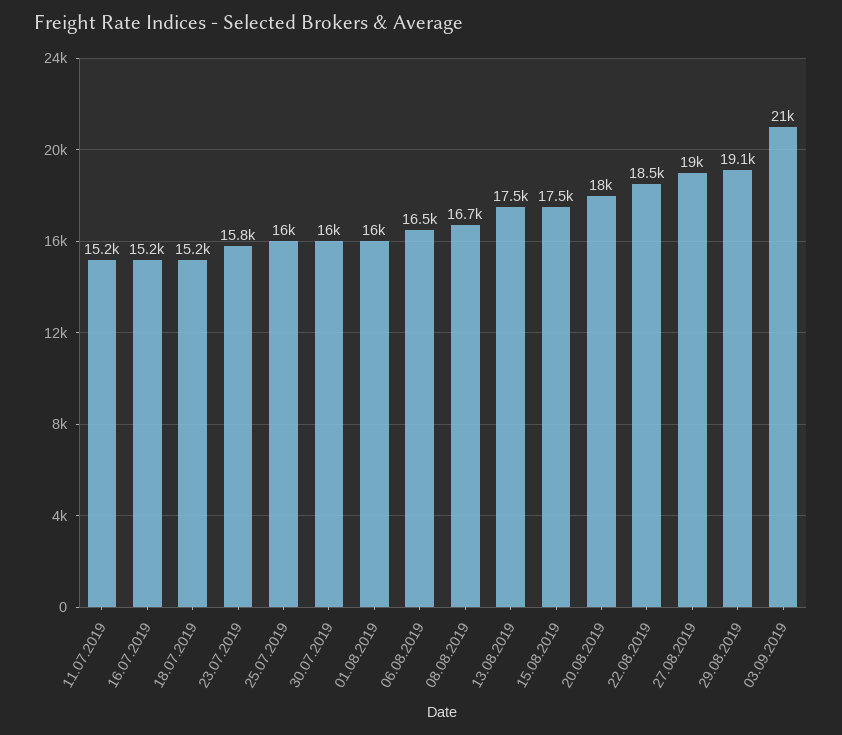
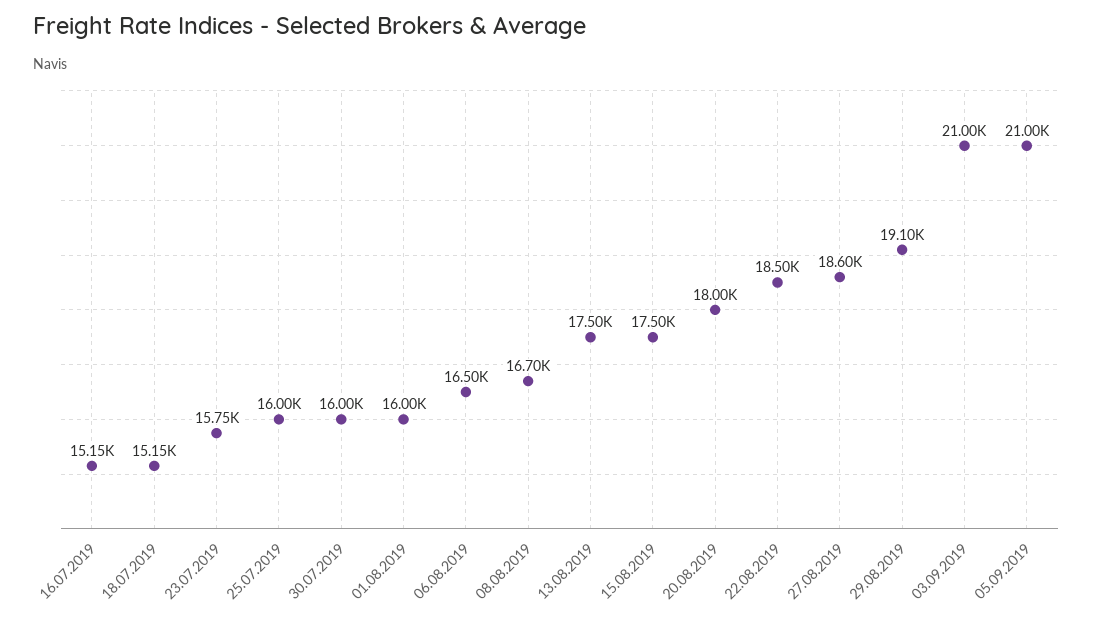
11.07.2019: 15200 -> none
27.08.2019: 19000 -> 18600
05.09.2019: none -> 21000

